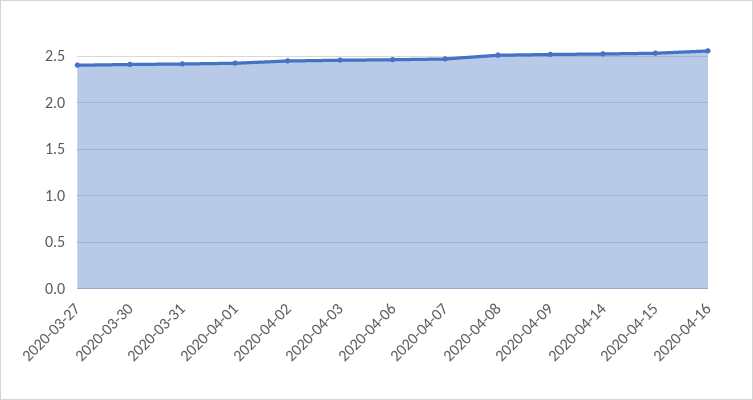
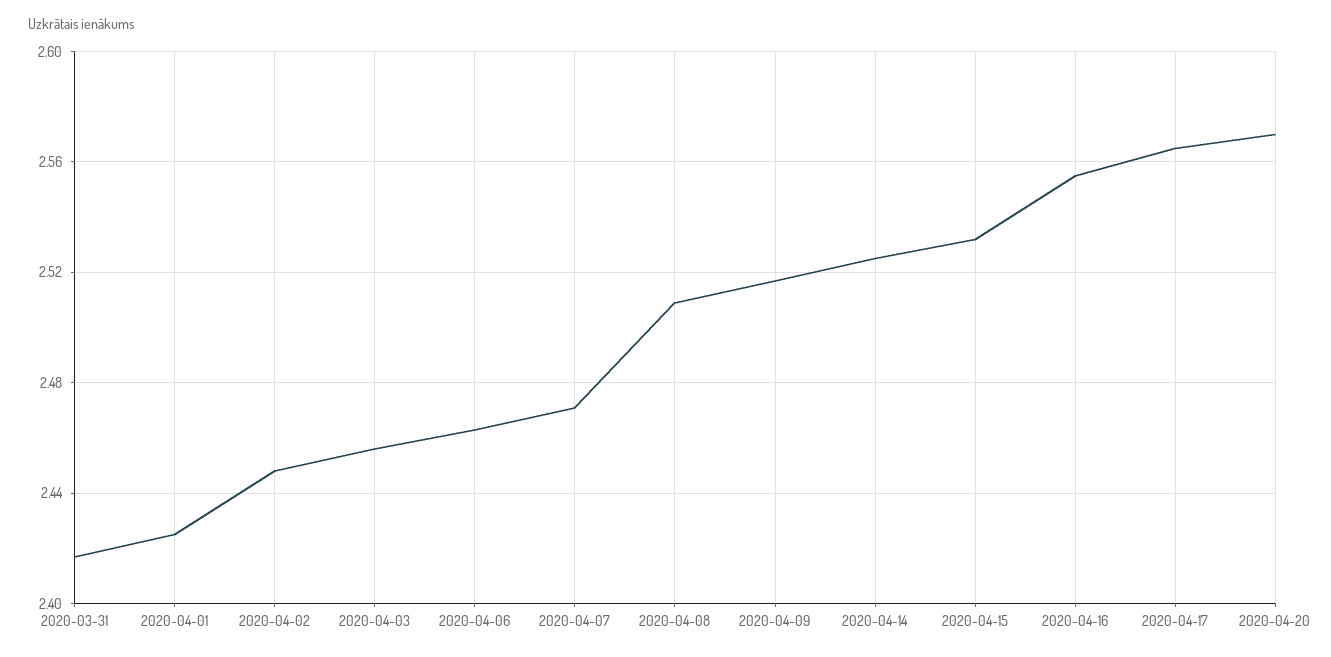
2020-03-27: 2.4 -> none
2020-03-30: 2.4 -> none
2020-04-17: none -> 2.565
2020-04-20: none -> 2.57

